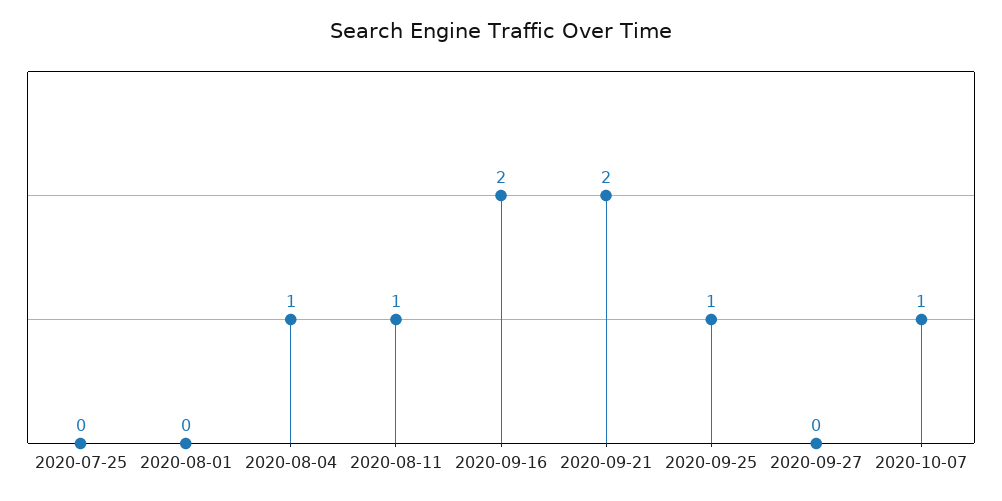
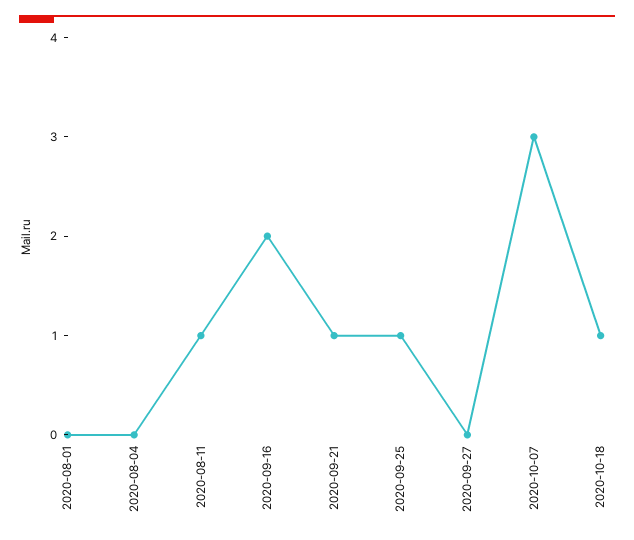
2020-07-25: 0 -> none
2020-08-04: 1 -> 0
2020-09-21: 2 -> 1
2020-10-07: 1 -> 3
2020-10-18: none -> 1

